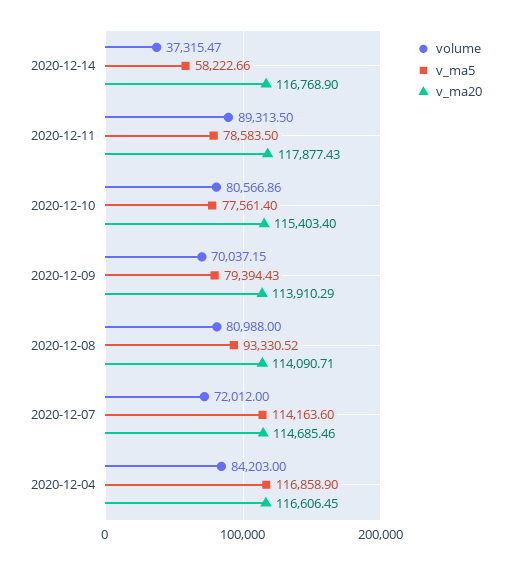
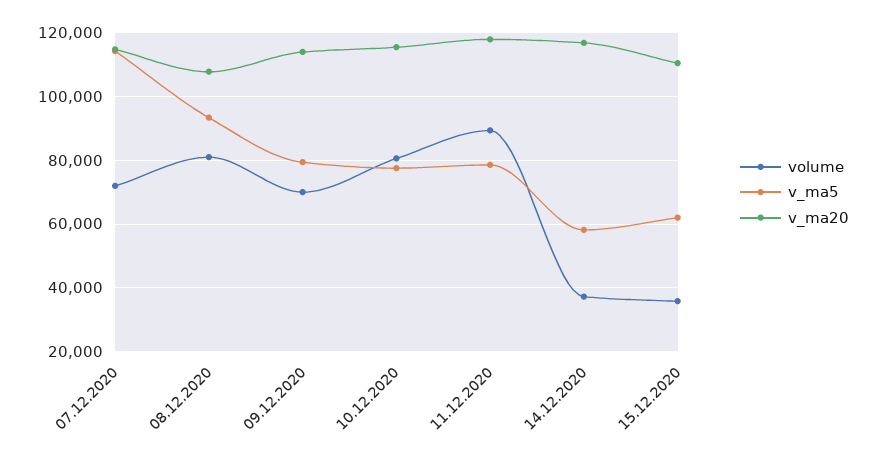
v_ma20, 2020-12-08: 114090.71 -> 108000
volume, 2020-12-04: 84203 -> none
v_ma5, 2020-12-04: 116858.9 -> none
v_ma20, 2020-12-04: 116606.45 -> none
volume, 15.12.2020: none -> 36000
v_ma5, 15.12.2020: none -> 62000
v_ma20, 15.12.2020: none -> 110000

